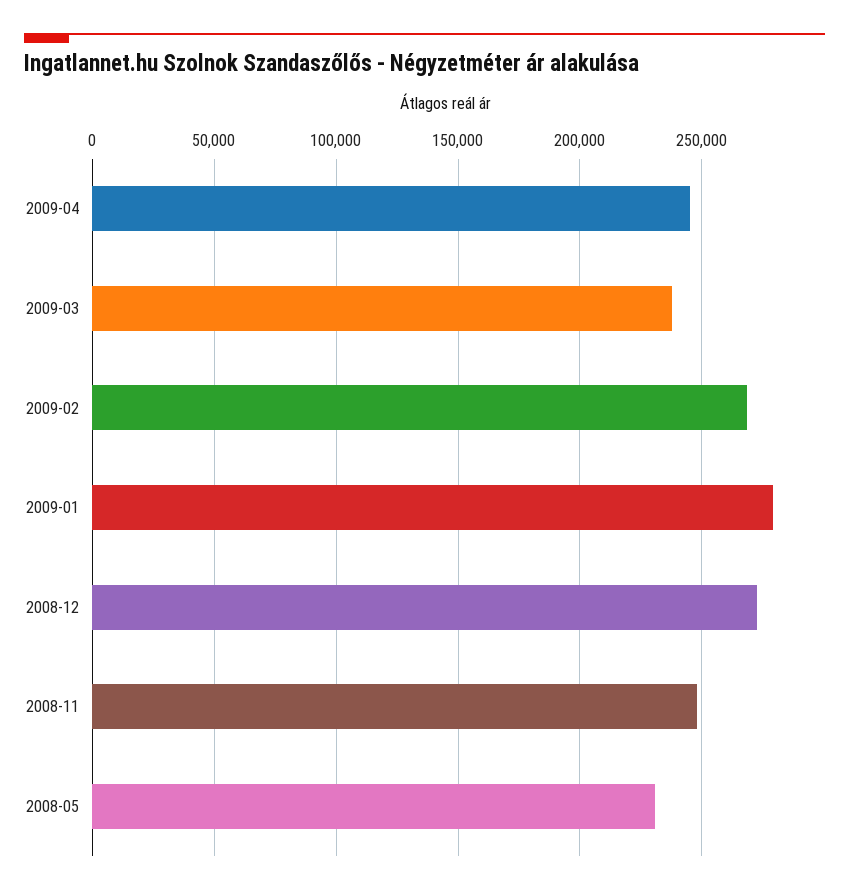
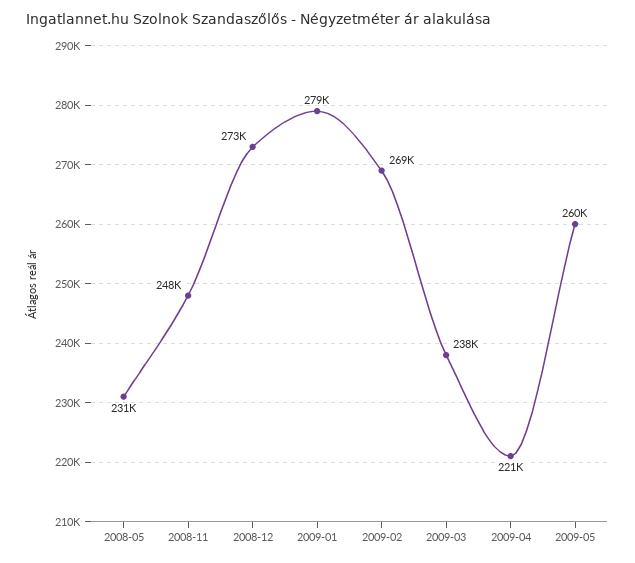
2009-04: 245000 -> 221000
2009-05: none -> 260000

